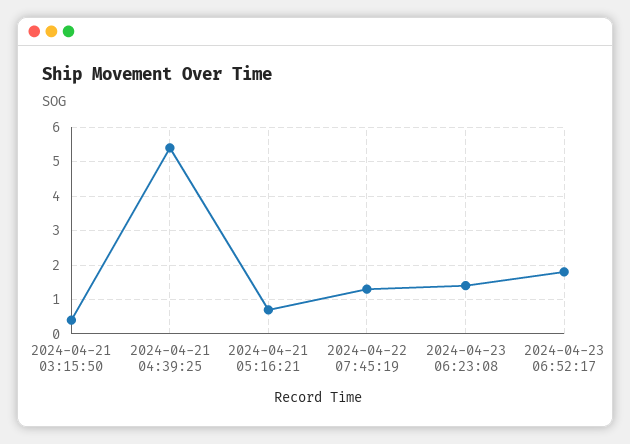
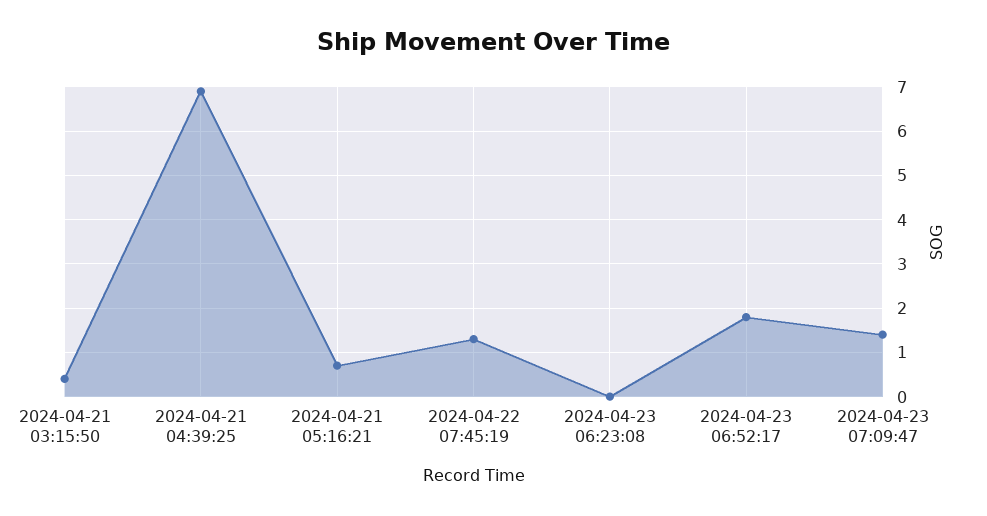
2024-04-21 04:39:25: 5.5 -> 7
2024-04-23 06:23:08: 1.5 -> 0
2024-04-23 07:09:47: none -> 1.5

